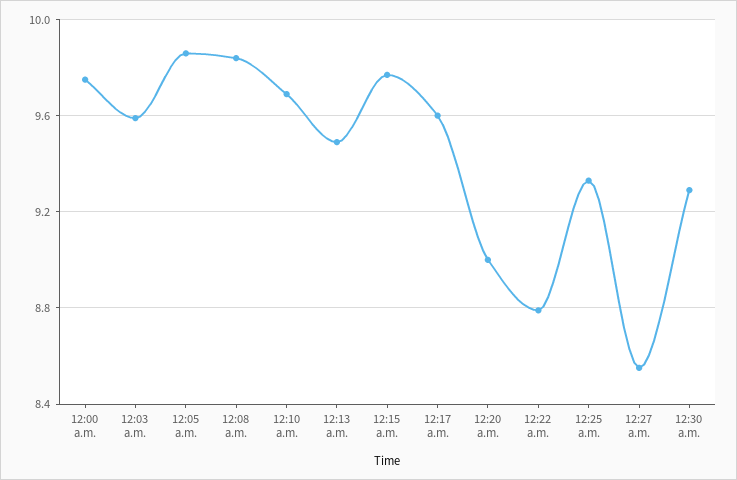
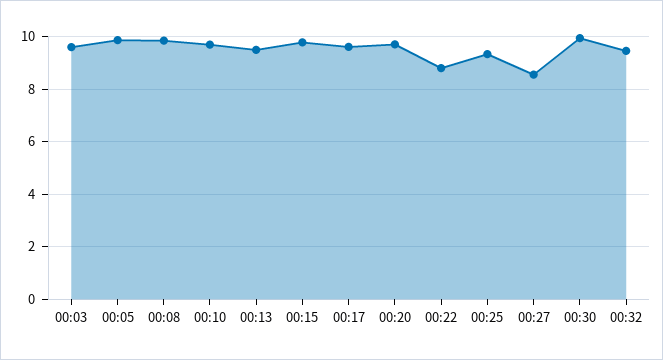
12:00 a.m.: 9.75 -> none
12:20 a.m.: 9 -> 9.75
12:30 a.m.: 9.3 -> 10
00:32: none -> 9.5

